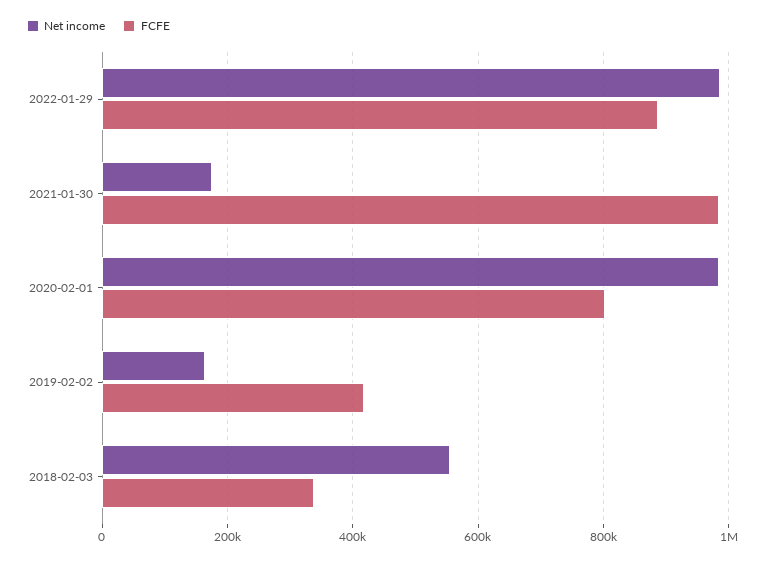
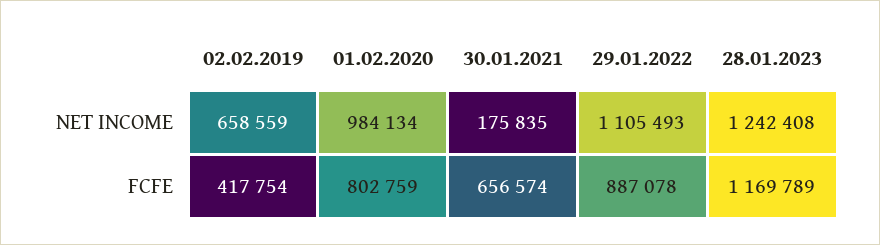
Net income, 2022-01-29: 980000 -> 1105493
FCFE, 2021-01-30: 980000 -> 656574
Net income, 2019-02-02: 160000 -> 658559
Net income, 2018-02-03: 560000 -> none
FCFE, 2018-02-03: 340000 -> none
Net income, 28.01.2023: none -> 1242408
FCFE, 28.01.2023: none -> 1169789

